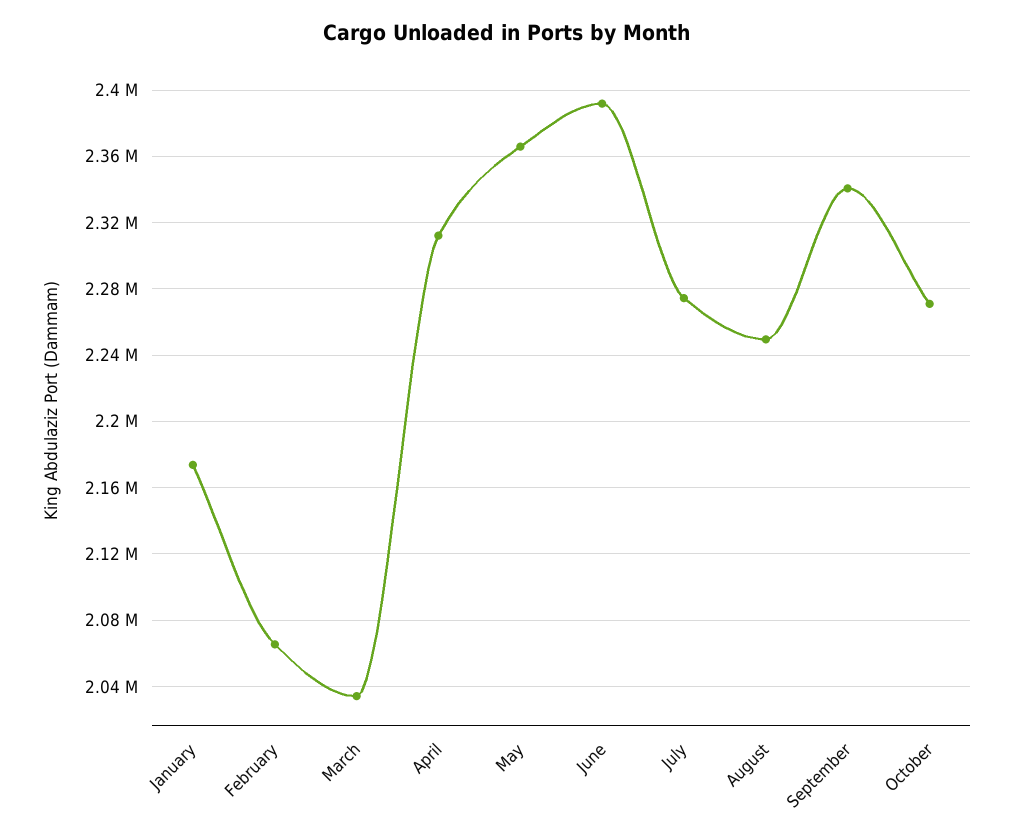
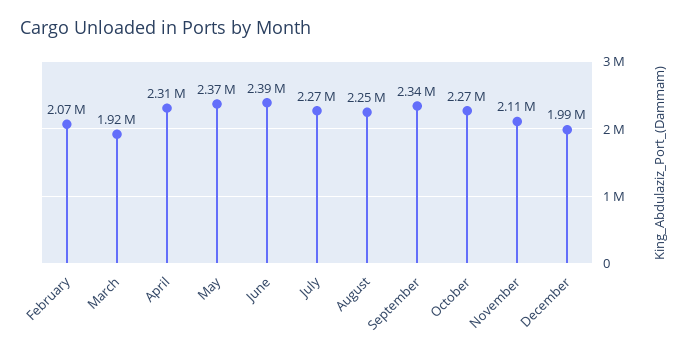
January: 2175000 -> none
March: 2035000 -> 1920000
November: none -> 2110000
December: none -> 1990000

